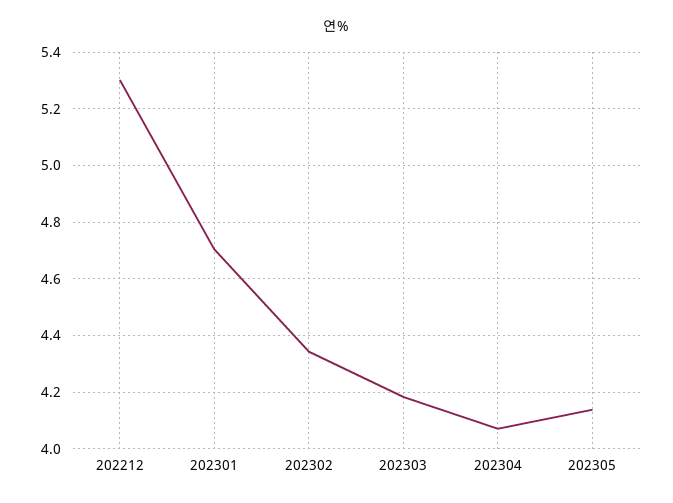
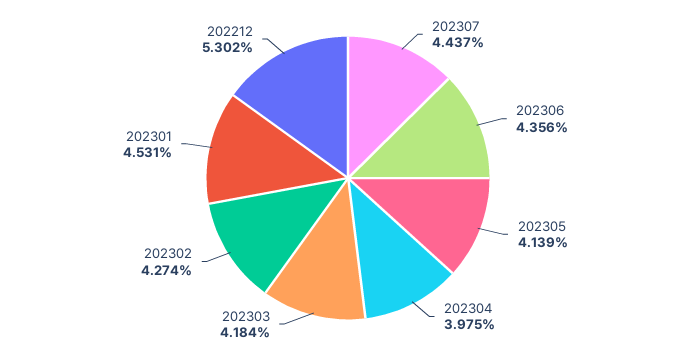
202301: 4.7 -> 4.531
202302: 4.35 -> 4.274
202304: 4.075 -> 3.975
202307: none -> 4.437
202306: none -> 4.356

